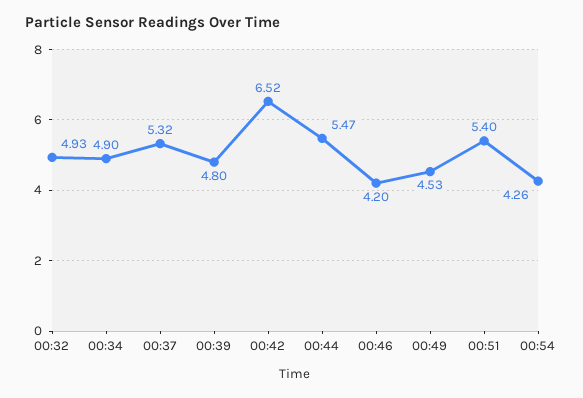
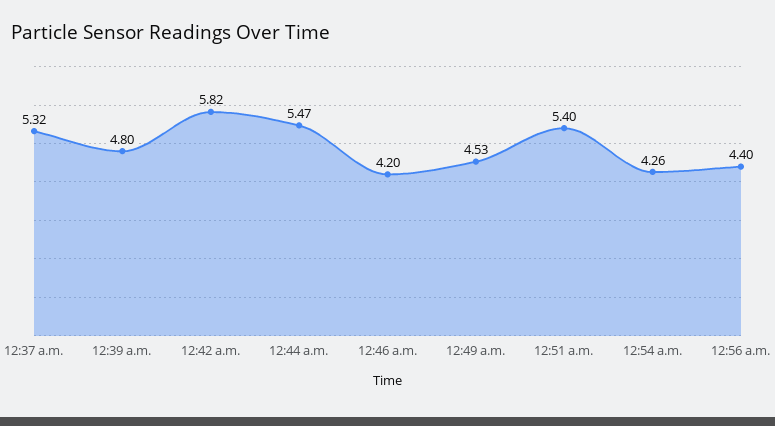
00:32: 4.93 -> none
00:34: 4.9 -> none
00:42: 6.52 -> 5.82
12:56 a.m.: none -> 4.4

